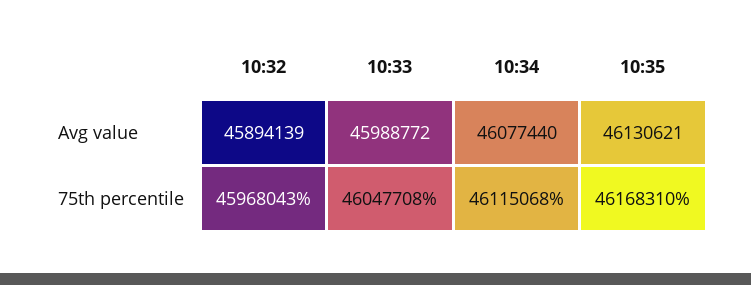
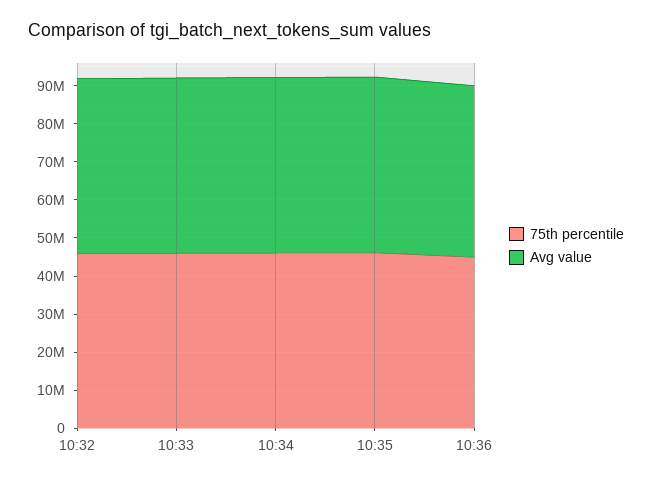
75th percentile, 10:36: none -> 45000000
Avg value, 10:36: none -> 45000000

